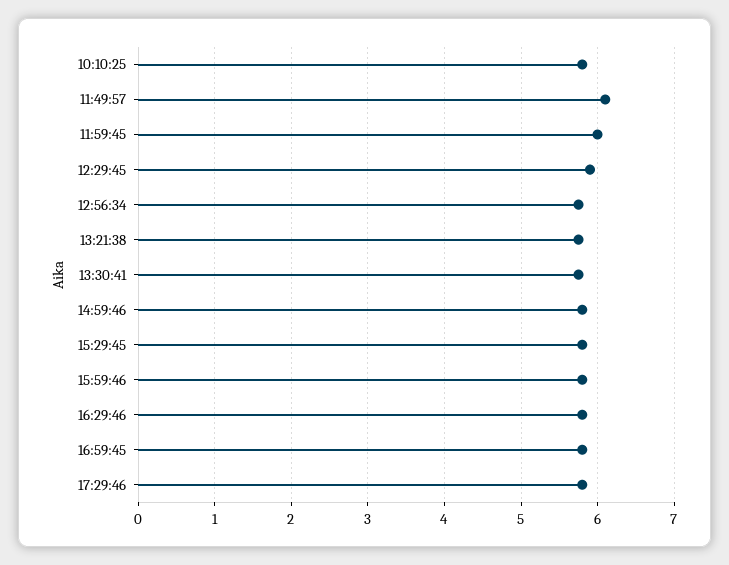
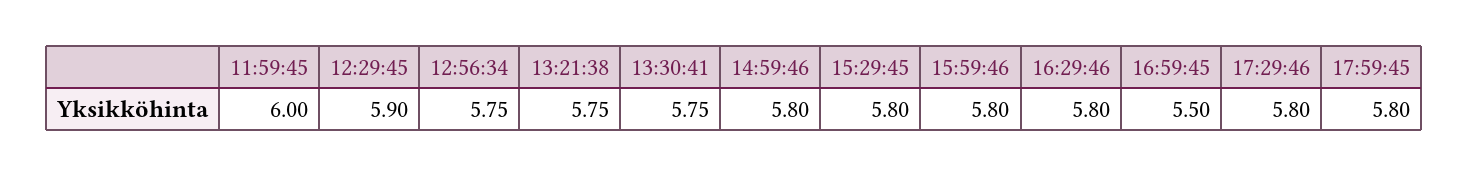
10:10:25: 5.8 -> none
11:49:57: 6.1 -> none
16:59:45: 5.8 -> 5.5
17:59:45: none -> 5.8

